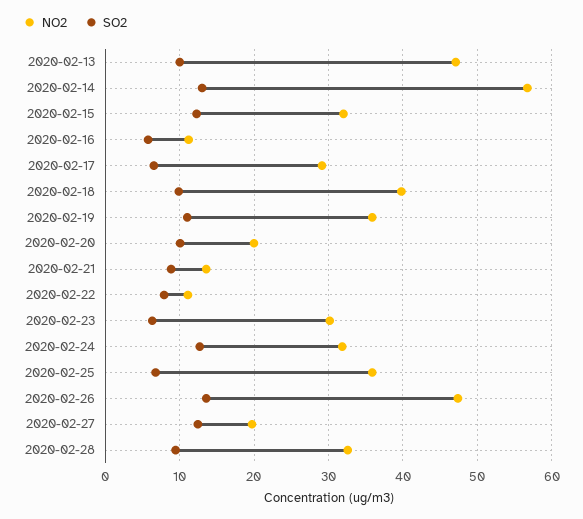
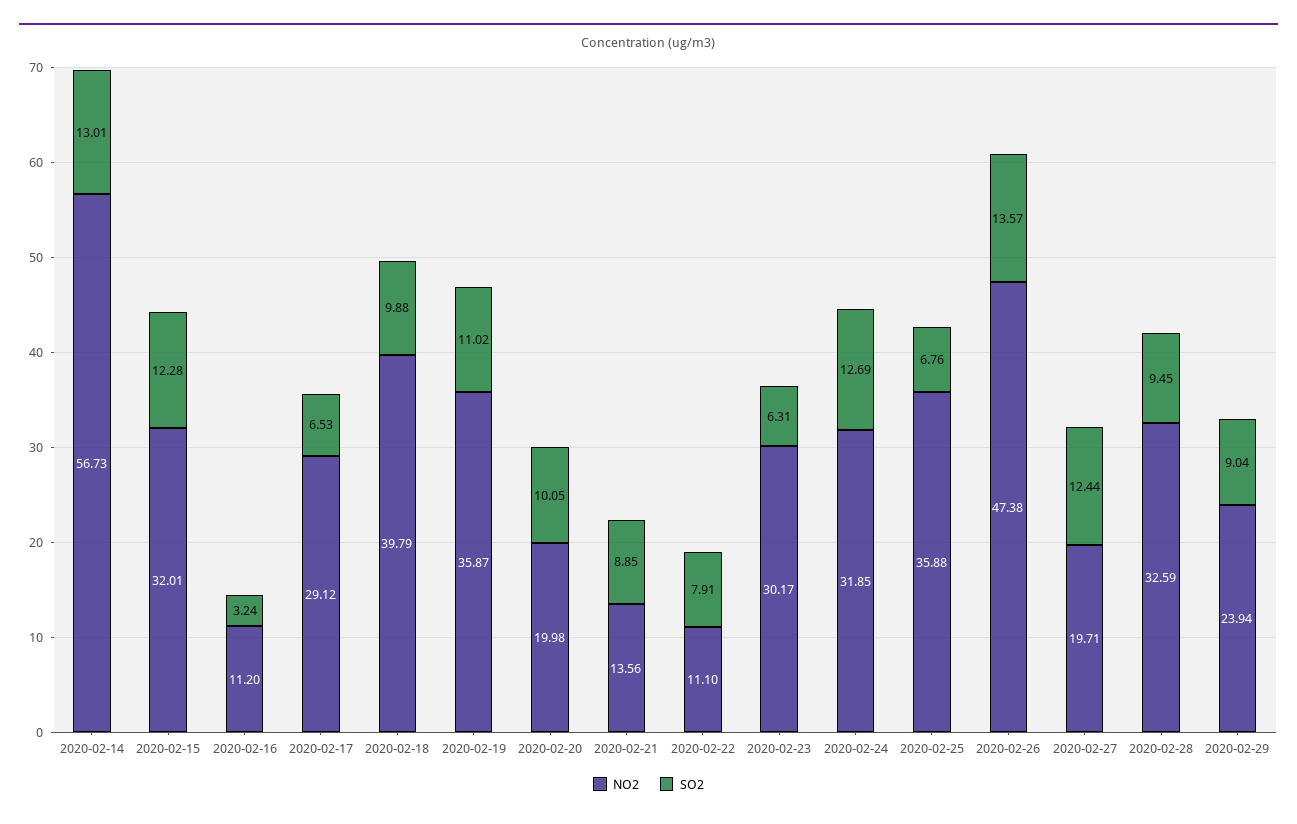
NO2, 2020-02-13: 47 -> none
SO2, 2020-02-13: 10 -> none
SO2, 2020-02-16: 6 -> 3.24
NO2, 2020-02-29: none -> 23.94
SO2, 2020-02-29: none -> 9.04

